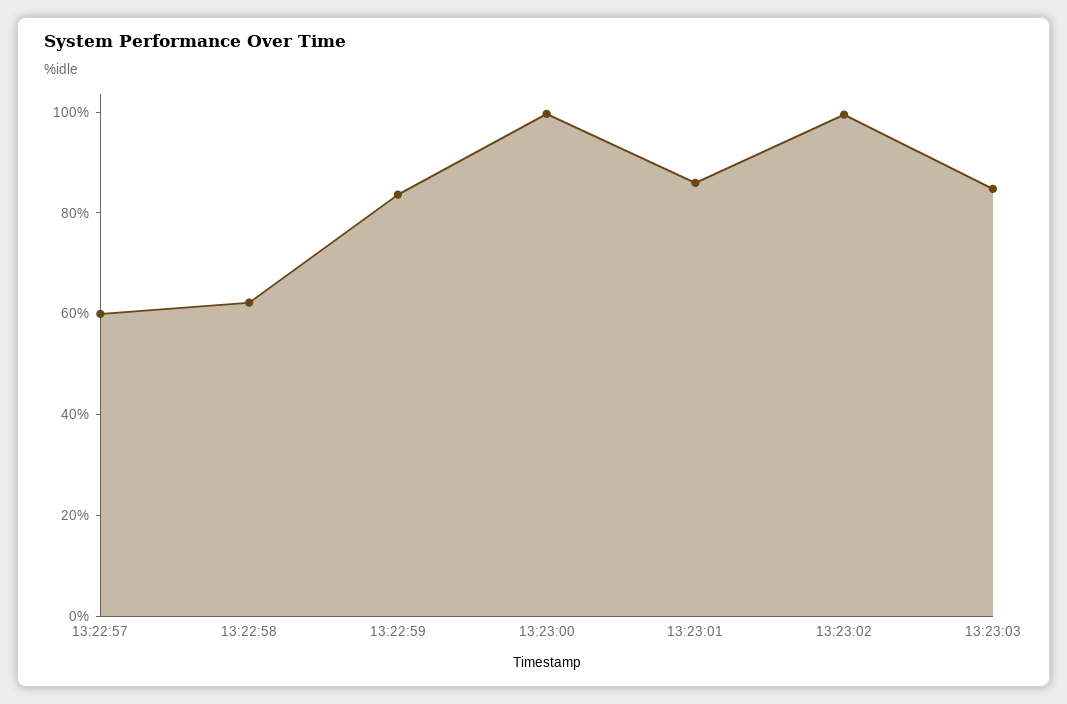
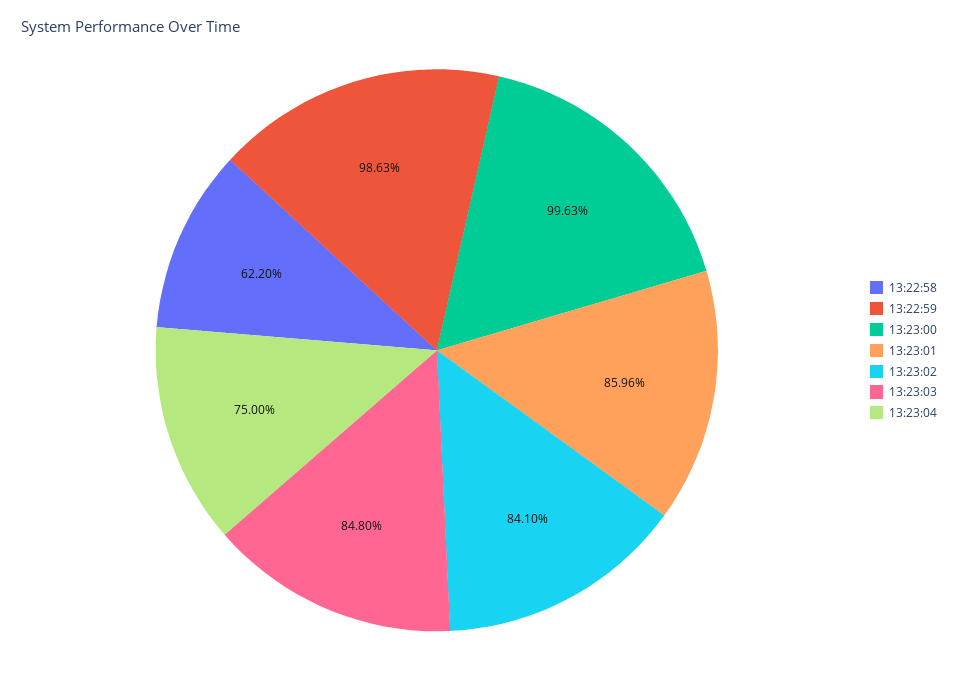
13:22:57: 60 -> none
13:22:59: 85 -> 98.63
13:23:02: 100 -> 84.1
13:23:04: none -> 75

